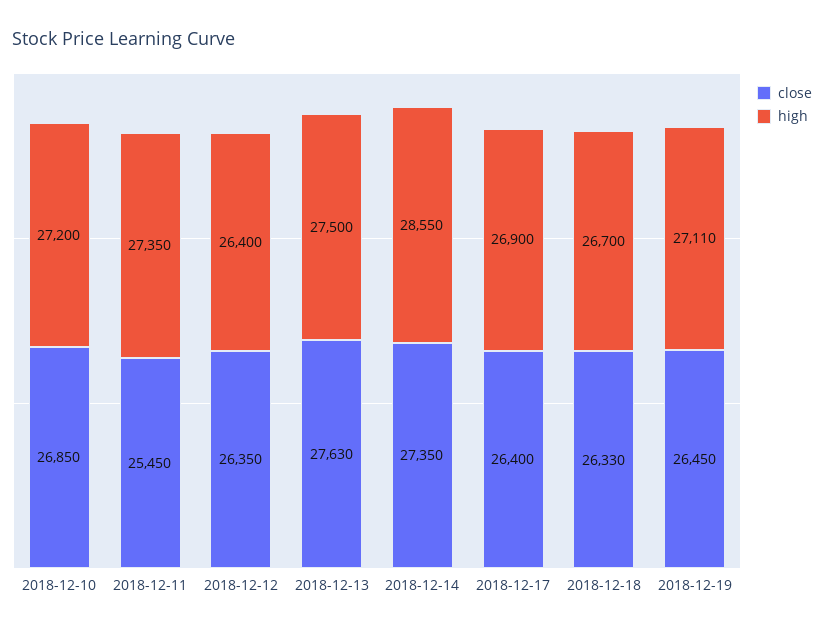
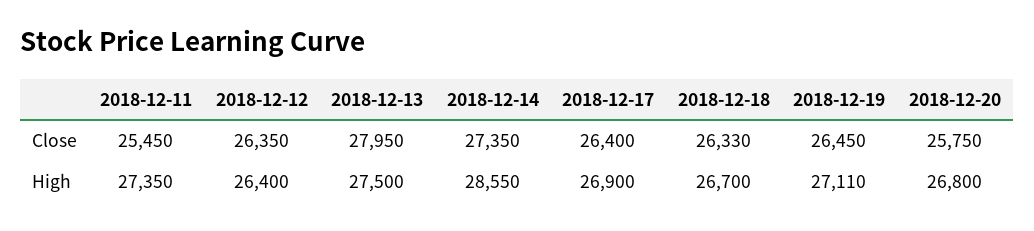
close, 2018-12-10: 26850 -> none
high, 2018-12-10: 27200 -> none
close, 2018-12-13: 27630 -> 27950
close, 2018-12-20: none -> 25750
high, 2018-12-20: none -> 26800

